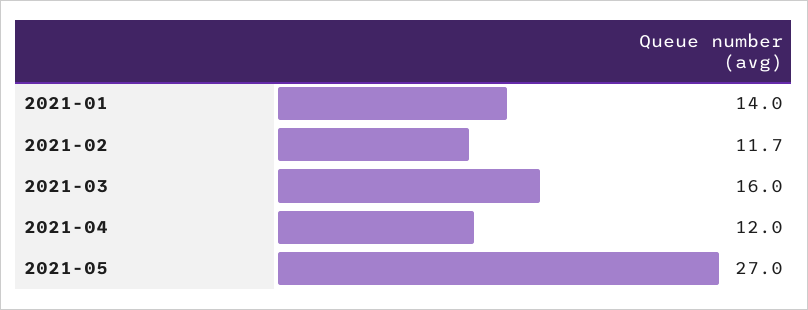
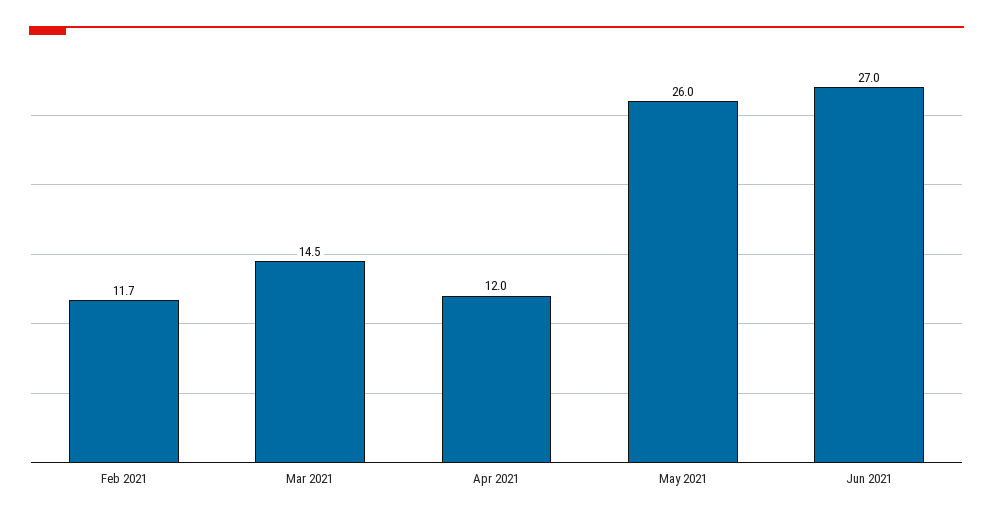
2021-01: 14 -> none
2021-03: 16 -> 14.5
2021-05: 27 -> 26
Jun 2021: none -> 27

